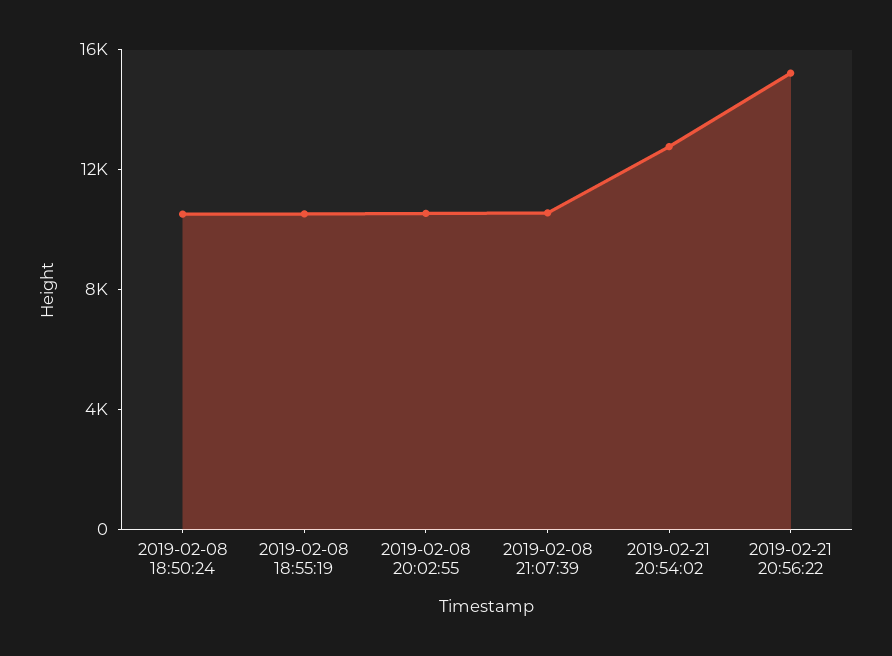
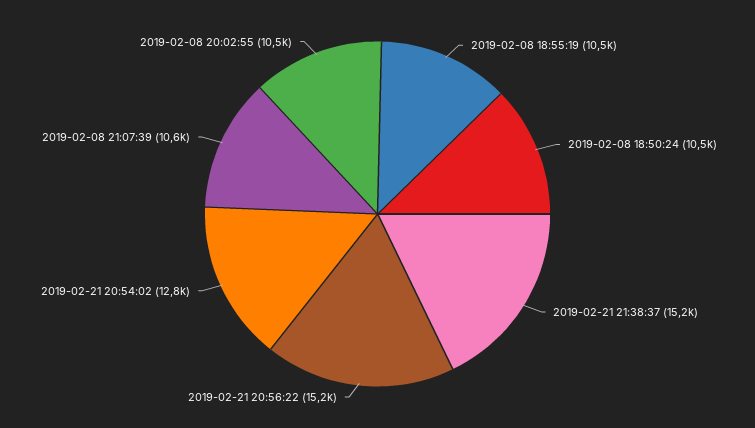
2019-02-21 21:38:37: none -> 15200

